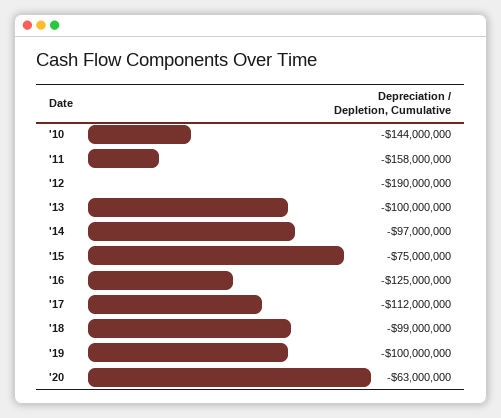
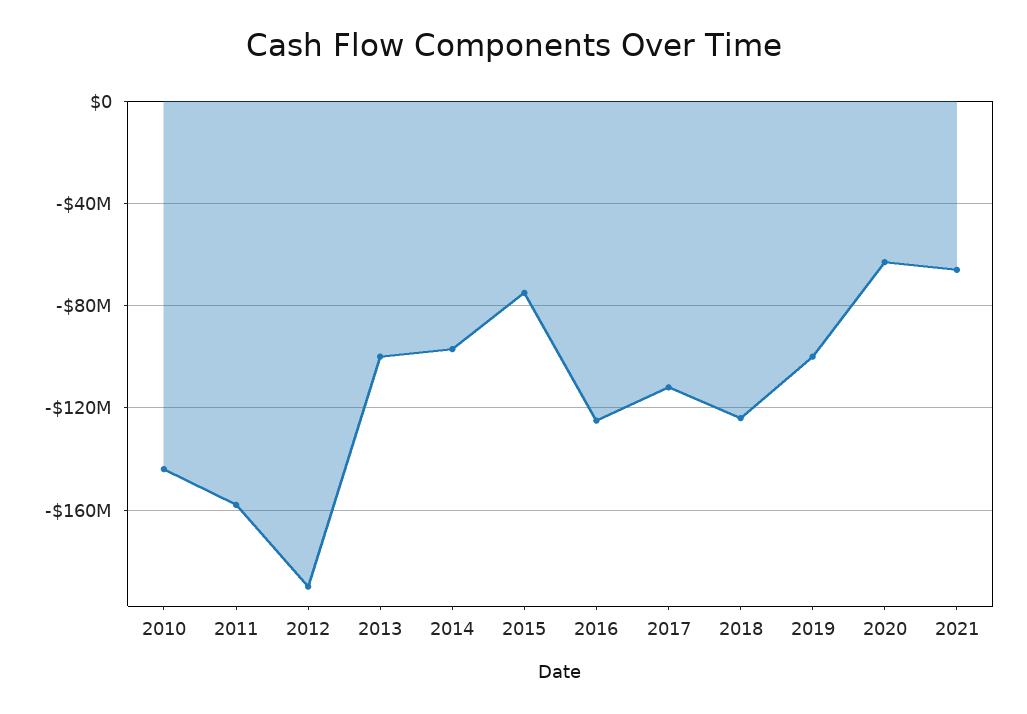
'18: -99000000 -> -125000000
2021: none -> -65000000

